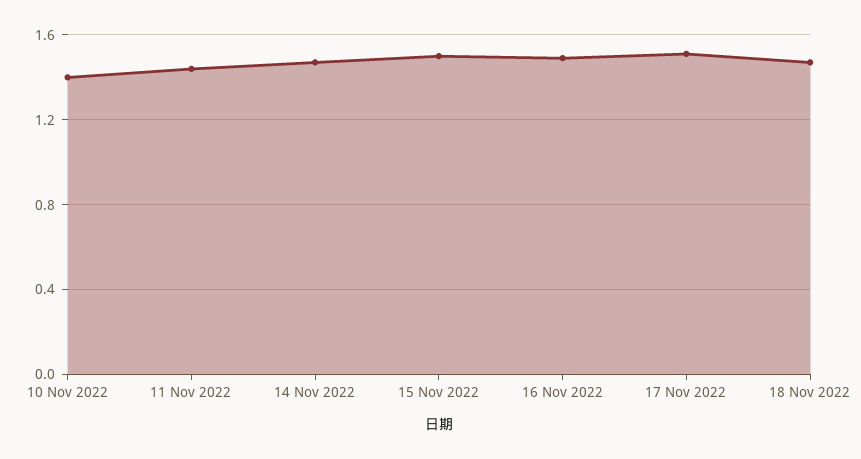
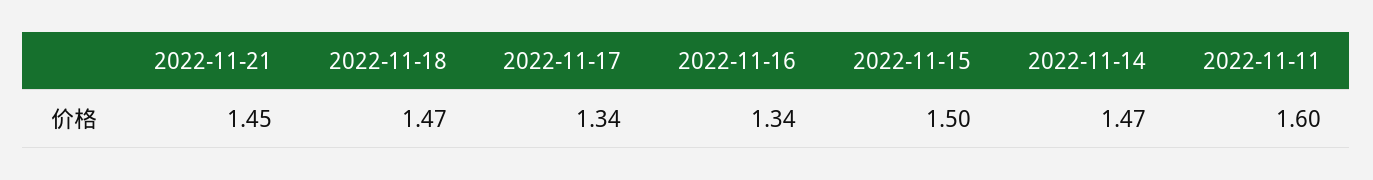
10 Nov 2022: 1.4 -> none
11 Nov 2022: 1.45 -> 1.6
16 Nov 2022: 1.5 -> 1.34
17 Nov 2022: 1.5 -> 1.34
2022-11-21: none -> 1.45

